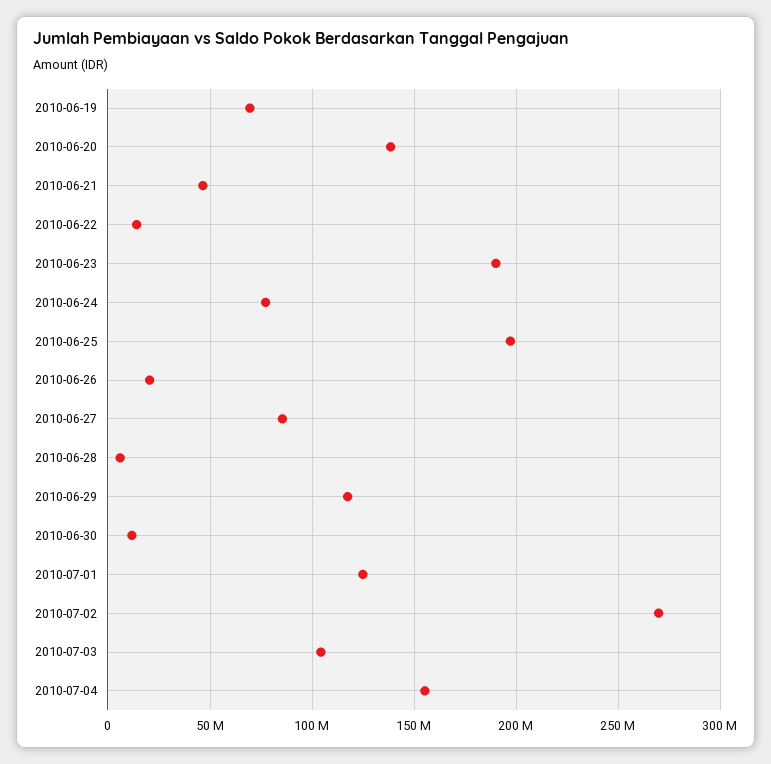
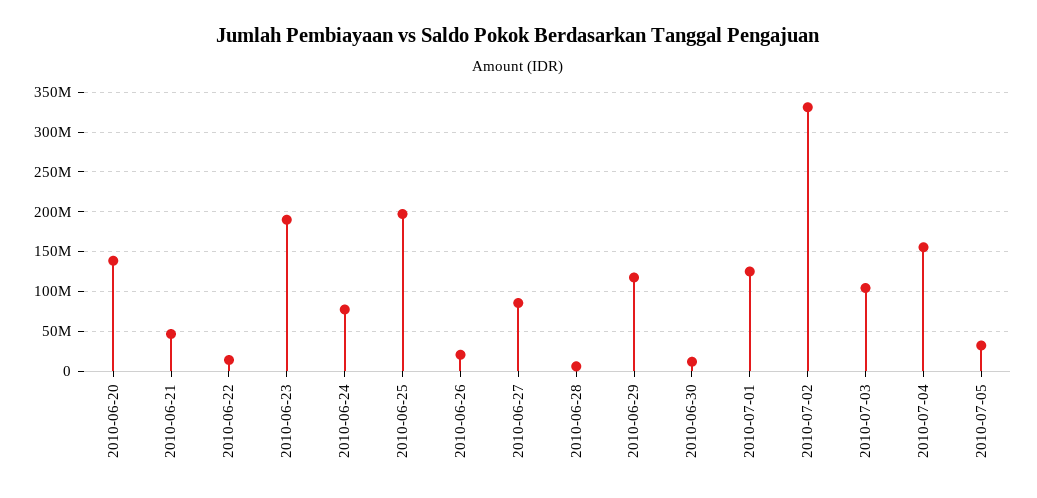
2010-06-19: 70000000 -> none
2010-07-02: 270000000 -> 330000000
2010-07-05: none -> 30000000

